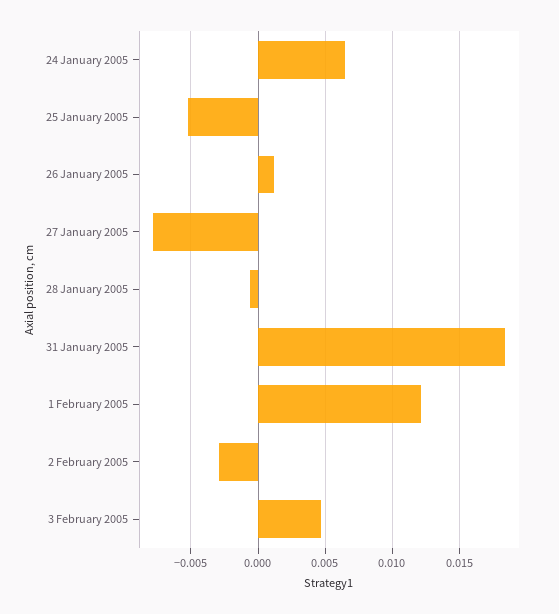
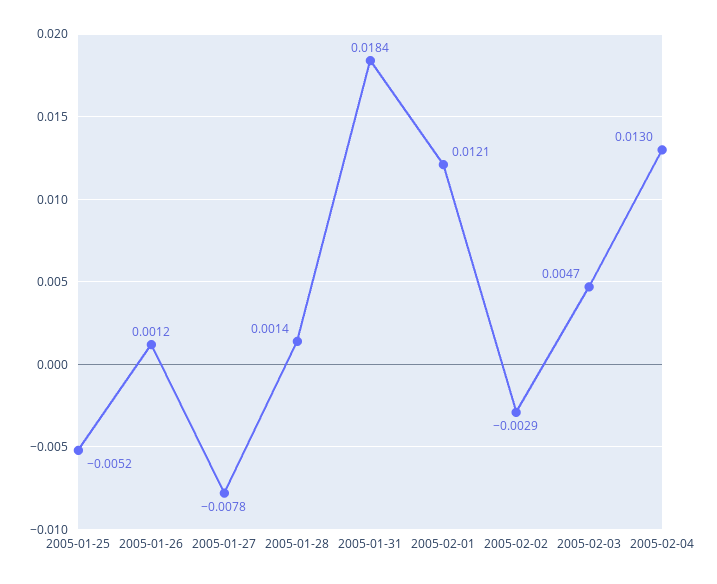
24 January 2005: 0.0065 -> none
28 January 2005: -0.0005 -> 0.0014
2005-02-04: none -> 0.013

